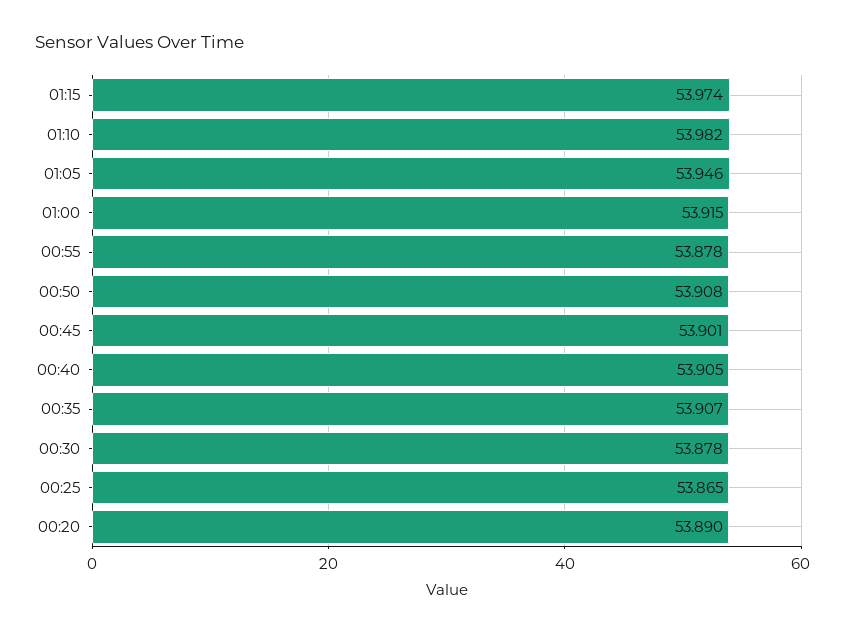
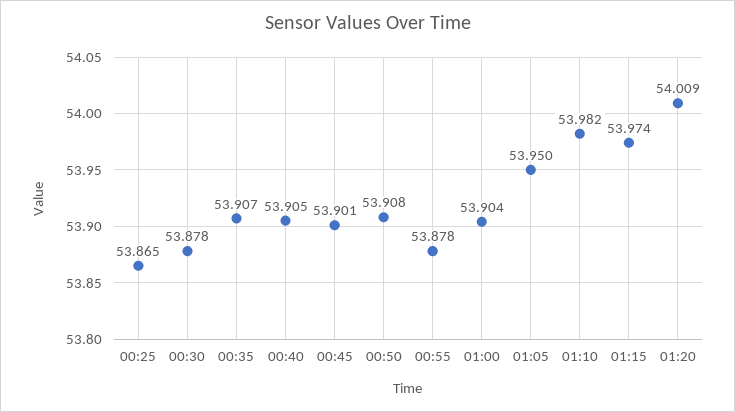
01:05: 53.946 -> 53.95
01:00: 53.915 -> 53.904
00:20: 53.89 -> none
01:20: none -> 54.009

